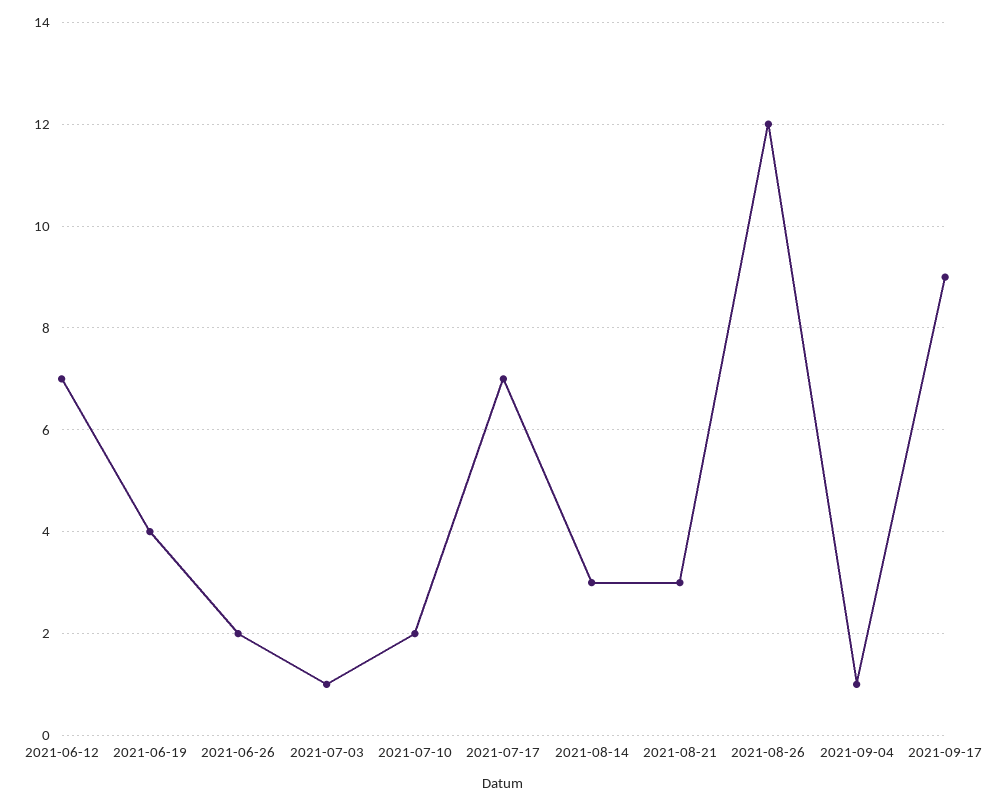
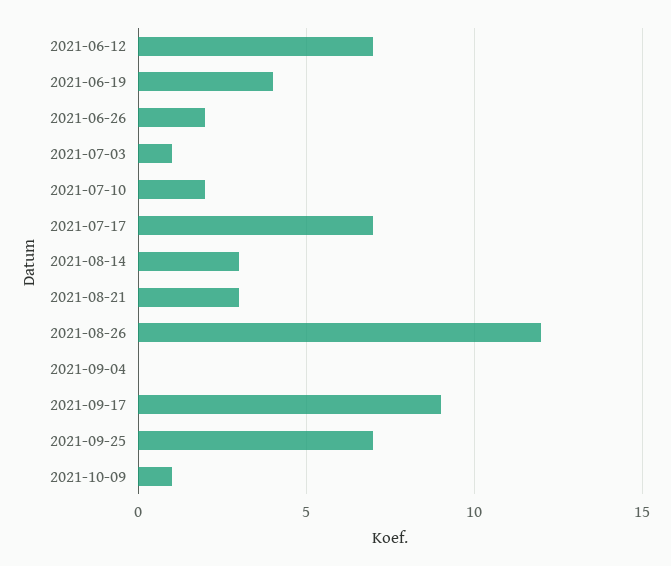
2021-09-04: 1 -> 0
2021-09-25: none -> 7
2021-10-09: none -> 1

